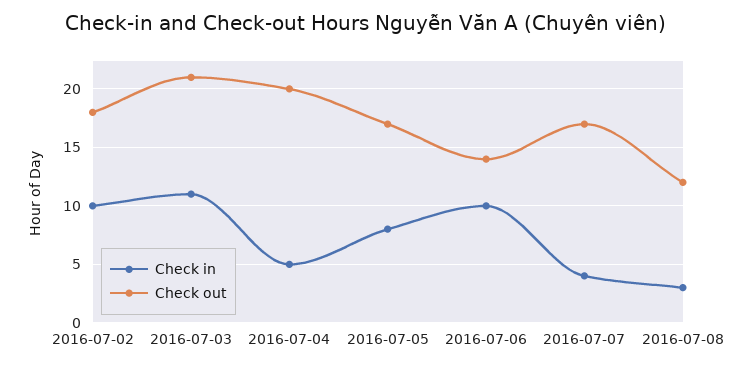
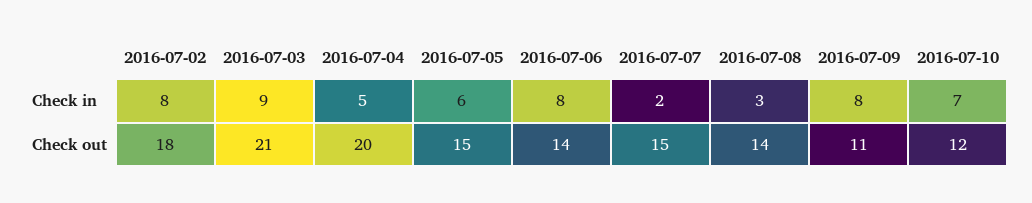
Check in, 2016-07-02: 10 -> 8
Check in, 2016-07-03: 11 -> 9
Check in, 2016-07-05: 8 -> 6
Check out, 2016-07-05: 17 -> 15
Check in, 2016-07-06: 10 -> 8
Check in, 2016-07-07: 4 -> 2
Check out, 2016-07-07: 17 -> 15
Check out, 2016-07-08: 12 -> 14
Check in, 2016-07-09: none -> 8
Check in, 2016-07-10: none -> 7
Check out, 2016-07-09: none -> 11
Check out, 2016-07-10: none -> 12

